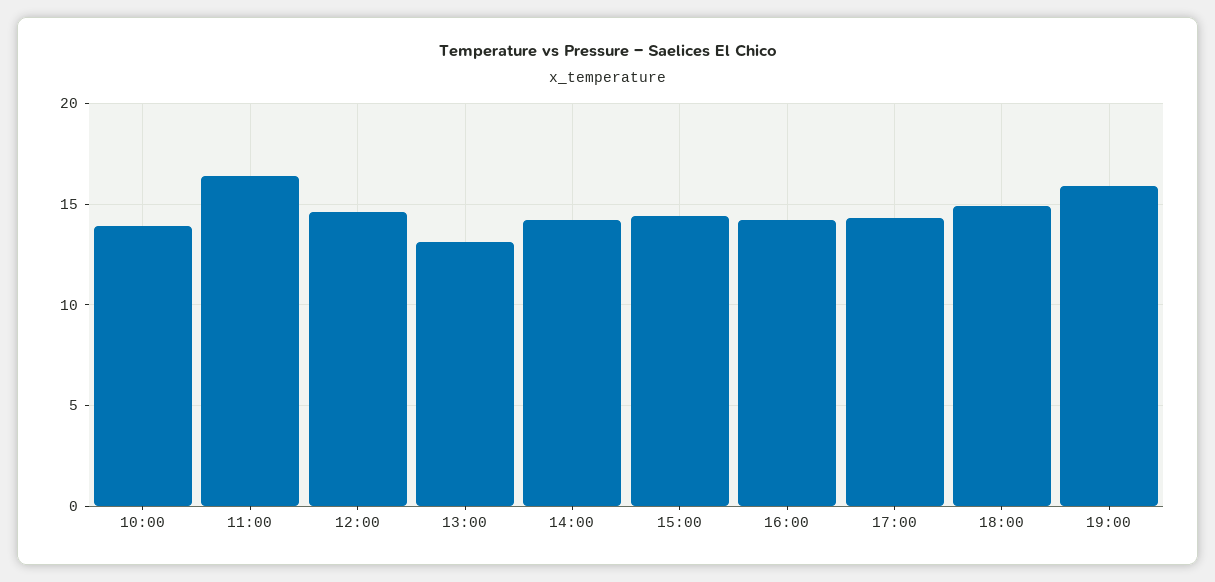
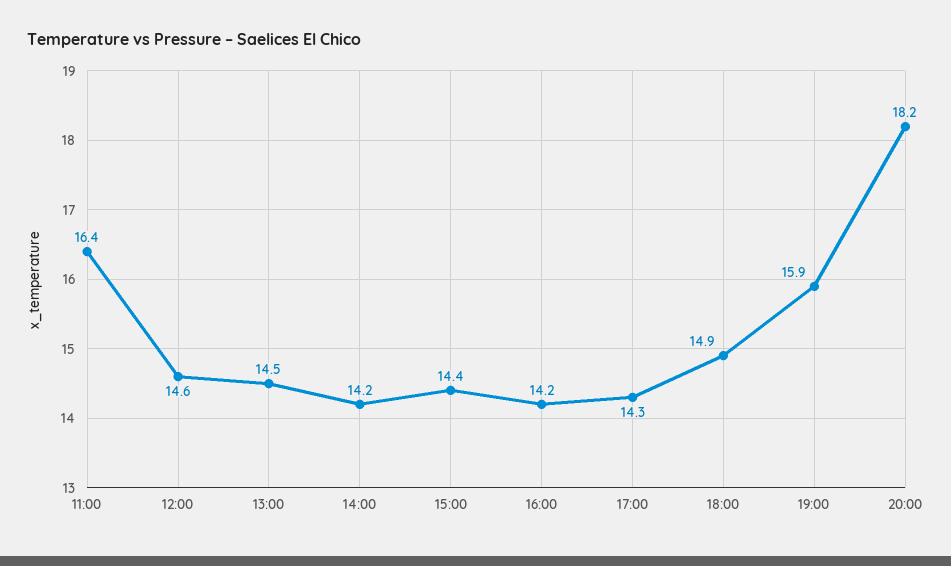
10:00: 14 -> none
13:00: 13 -> 14.5
20:00: none -> 18.2

